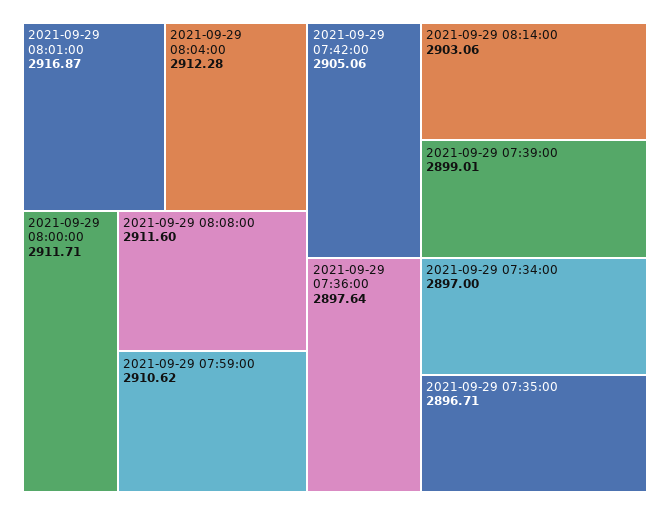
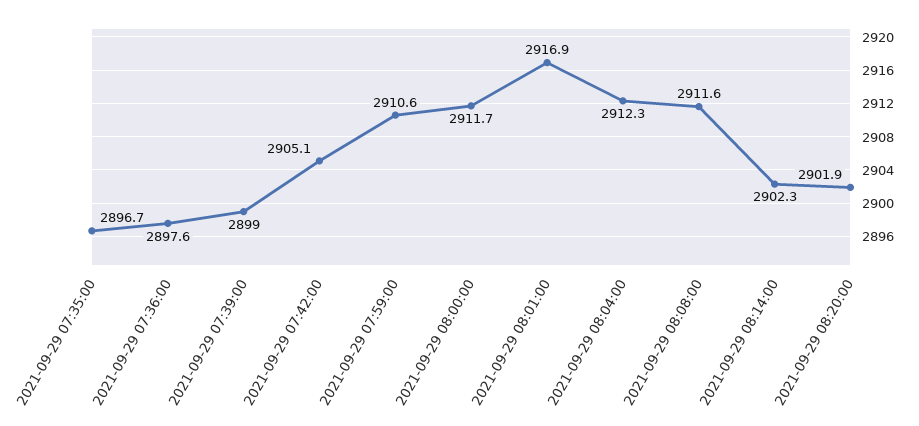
2021-09-29 08:14:00: 2903.06 -> 2902.3
2021-09-29 07:34:00: 2897 -> none
2021-09-29 08:20:00: none -> 2901.9

